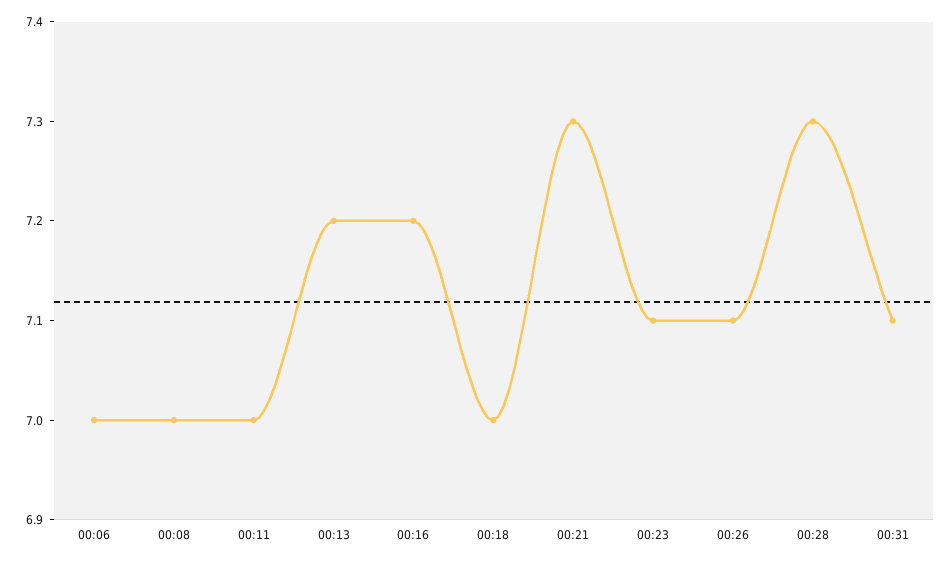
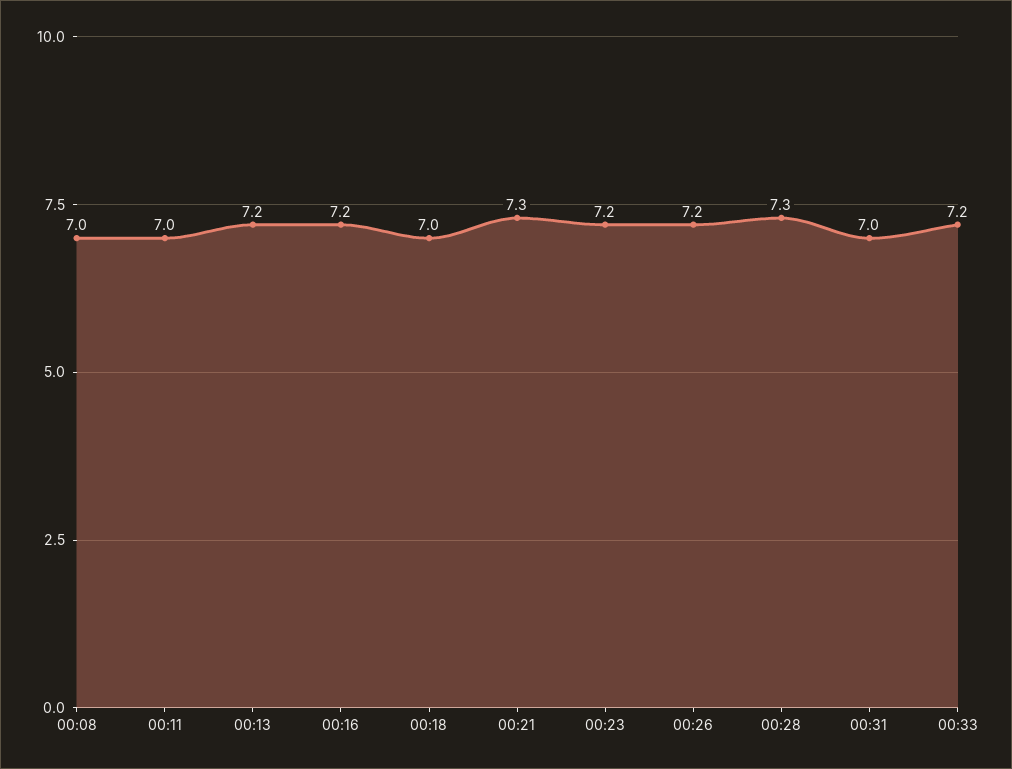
00:06: 7 -> none
00:23: 7.1 -> 7.2
00:26: 7.1 -> 7.2
00:31: 7.1 -> 7
00:33: none -> 7.2

